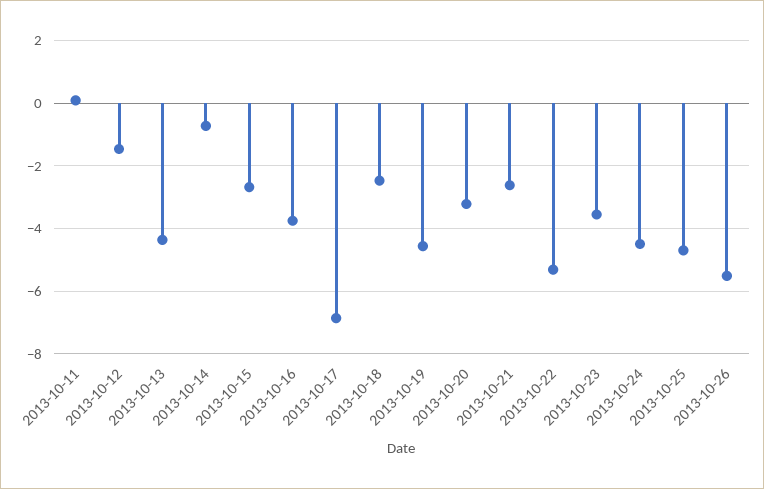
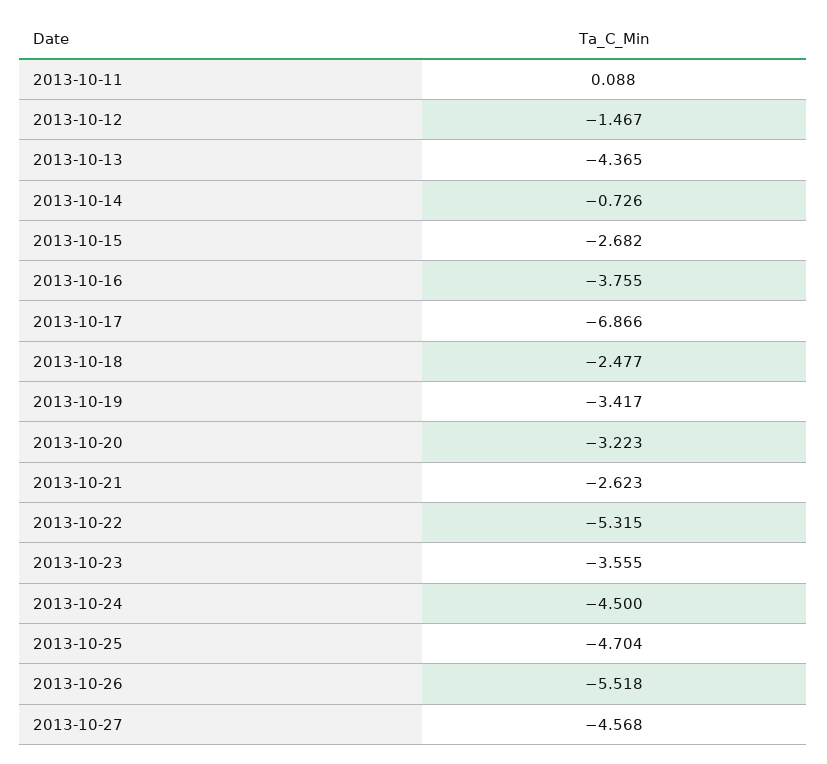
2013-10-19: -4.6 -> -3.417
2013-10-27: none -> -4.568

